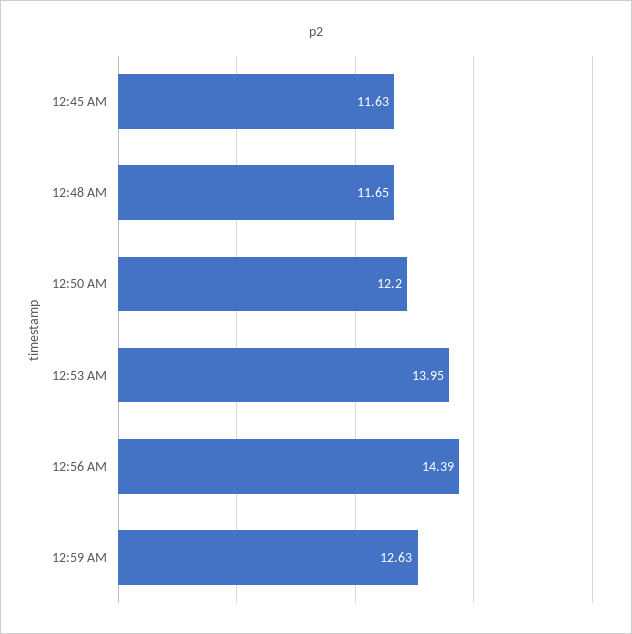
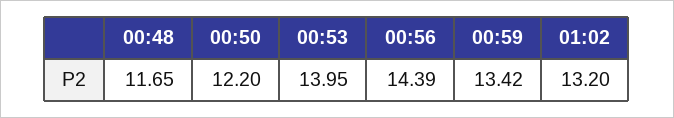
12:45 AM: 11.63 -> none
12:59 AM: 12.63 -> 13.42
01:02: none -> 13.2

